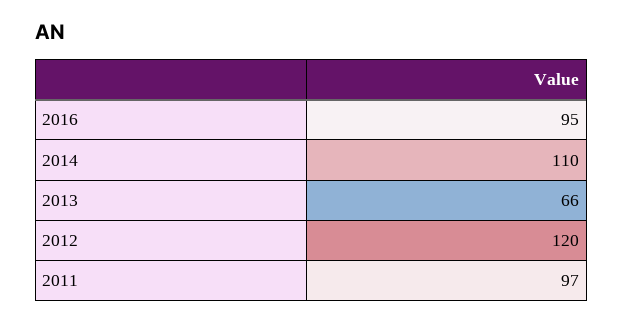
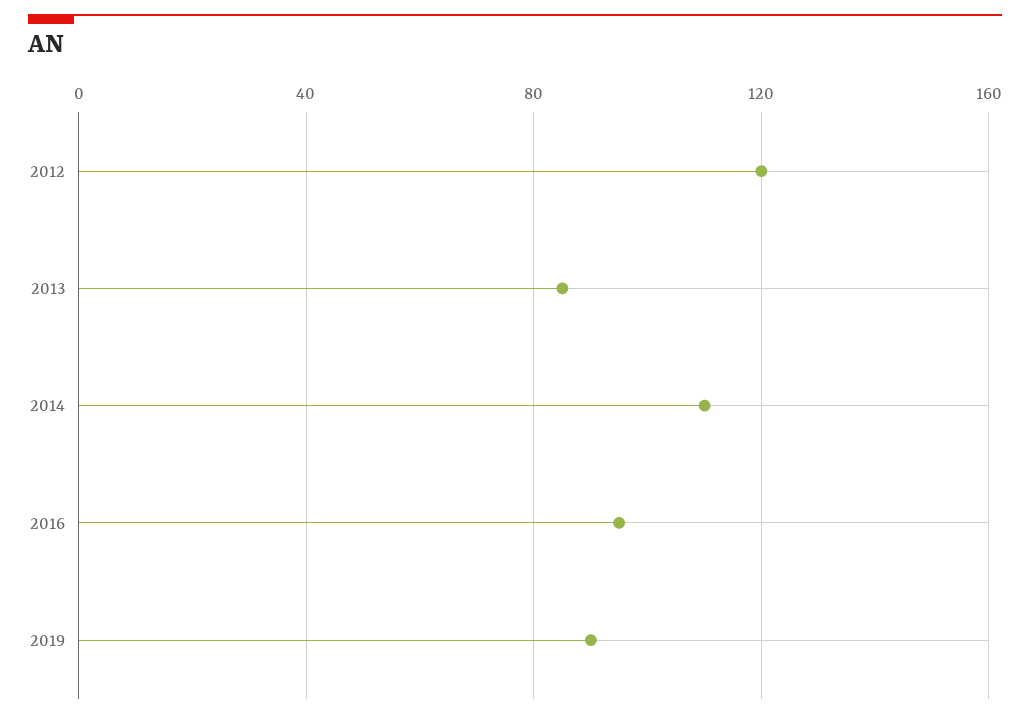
2013: 66 -> 85
2011: 97 -> none
2019: none -> 90

